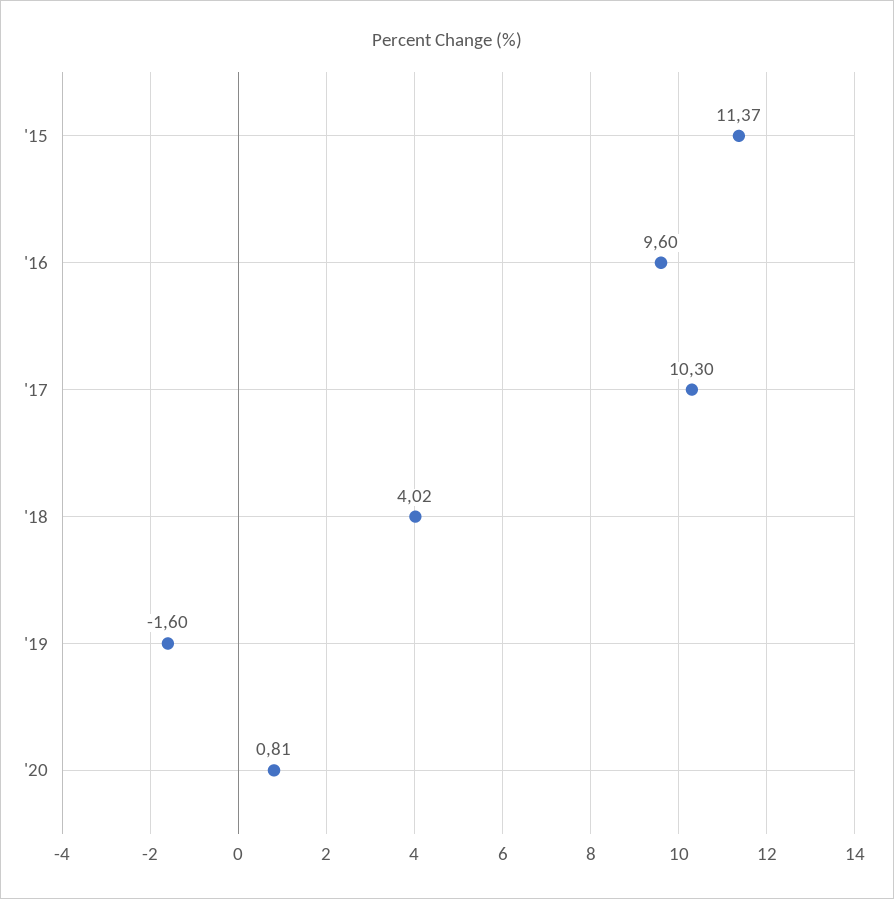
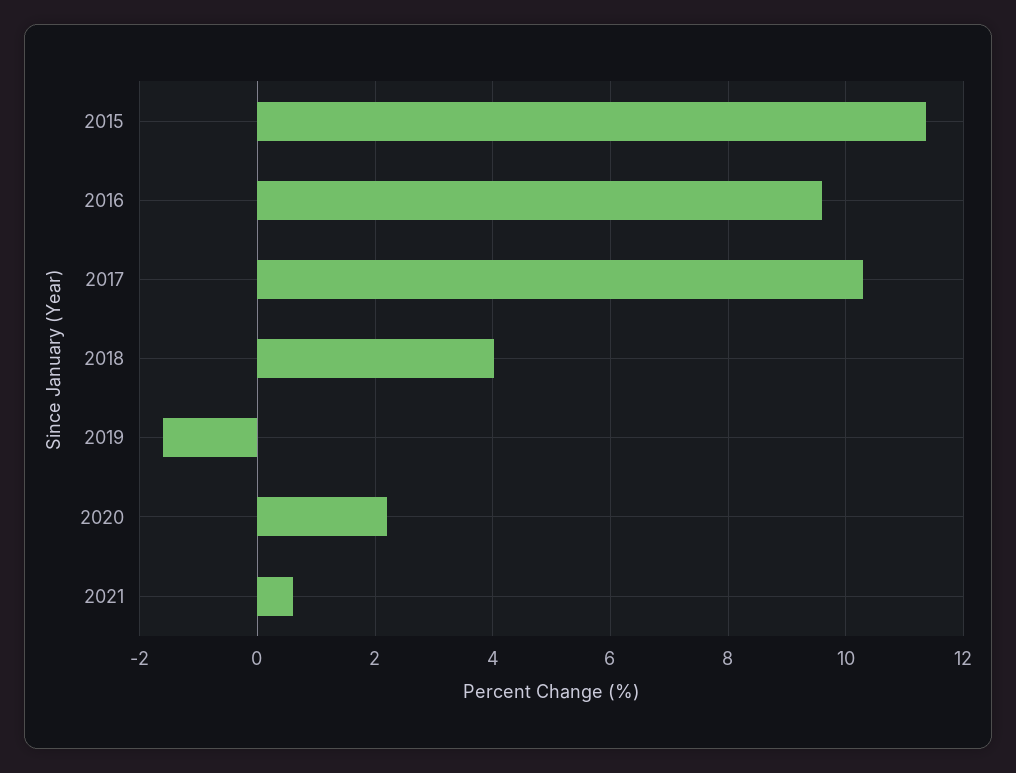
'20: 0.81 -> 2.2
2021: none -> 0.6

